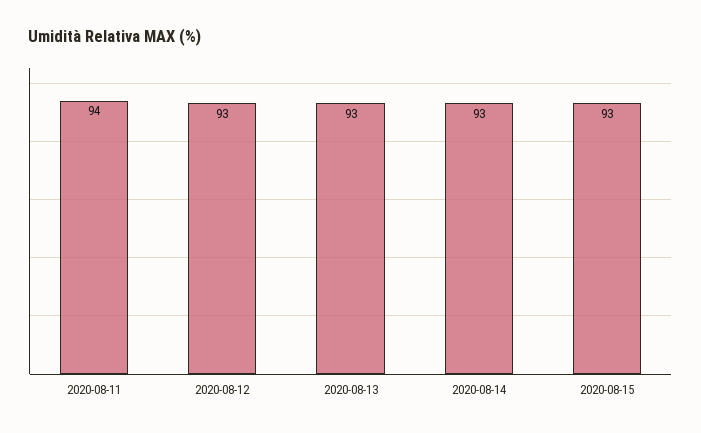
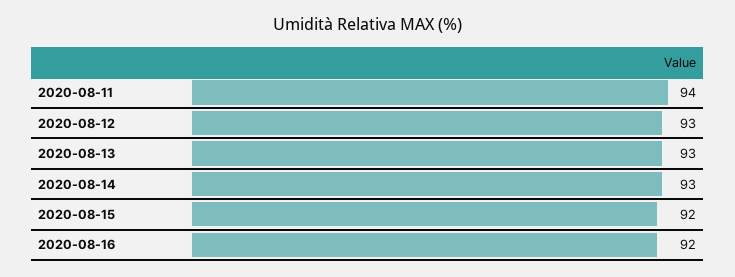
2020-08-15: 93 -> 92
2020-08-16: none -> 92

